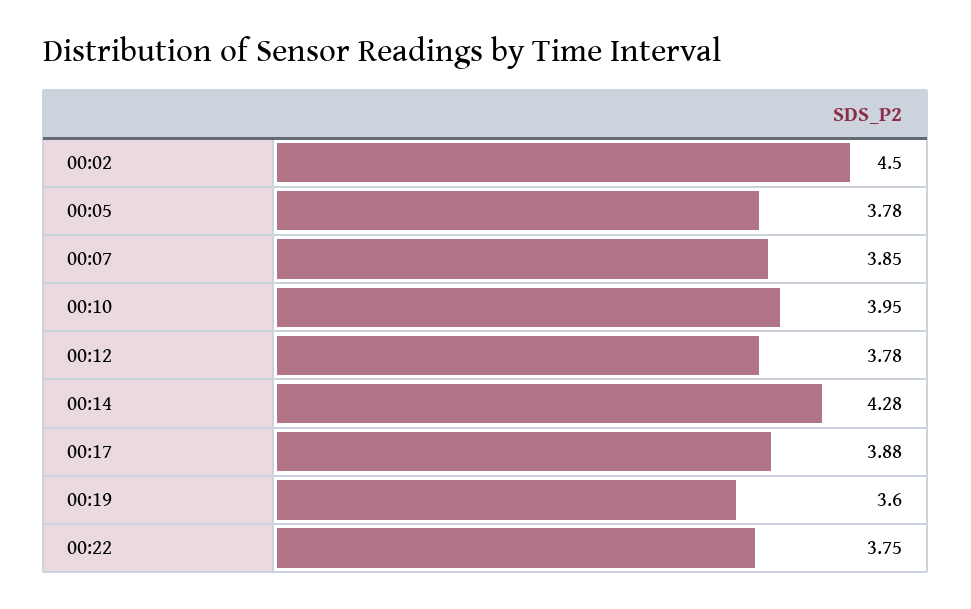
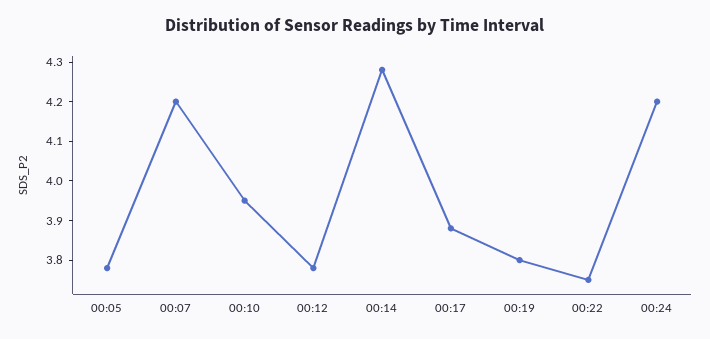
00:02: 4.5 -> none
00:07: 3.85 -> 4.2
00:19: 3.6 -> 3.8
00:24: none -> 4.2

